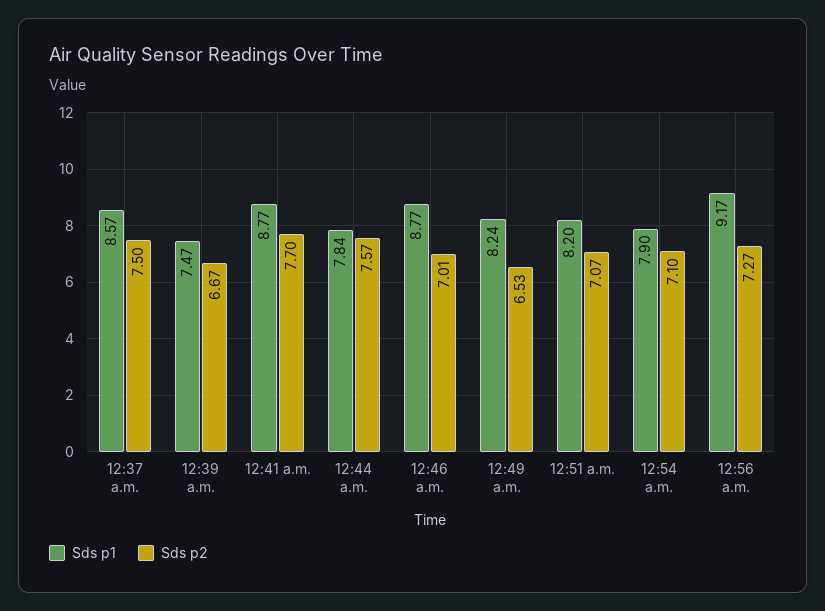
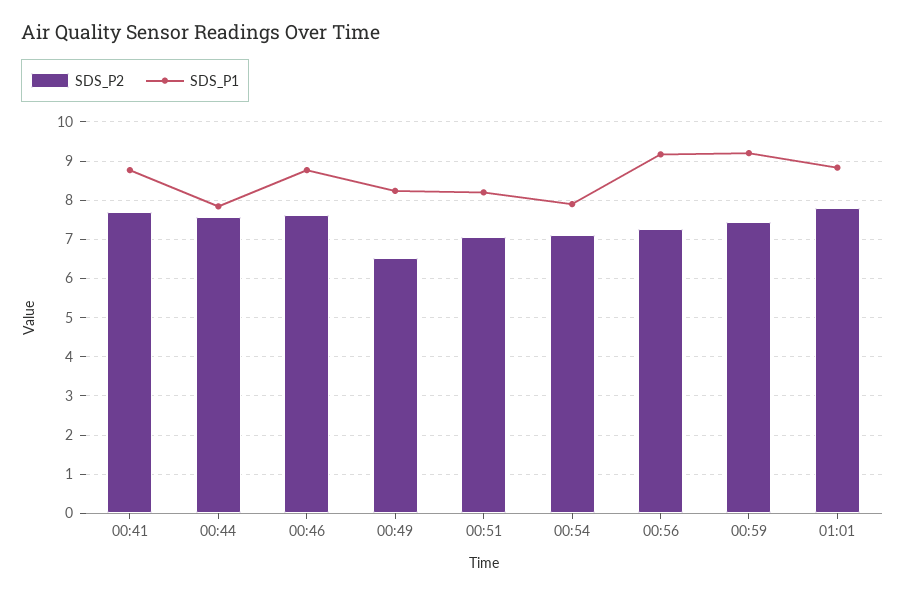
Sds p1, 12:37 a.m.: 8.57 -> none
Sds p2, 12:37 a.m.: 7.5 -> none
Sds p1, 12:39 a.m.: 7.47 -> none
Sds p2, 12:39 a.m.: 6.67 -> none
Sds p2, 12:46 a.m.: 7.01 -> 7.6
Sds p2, 00:59: none -> 7.4
Sds p1, 00:59: none -> 9.2
Sds p2, 01:01: none -> 7.8
Sds p1, 01:01: none -> 8.8

